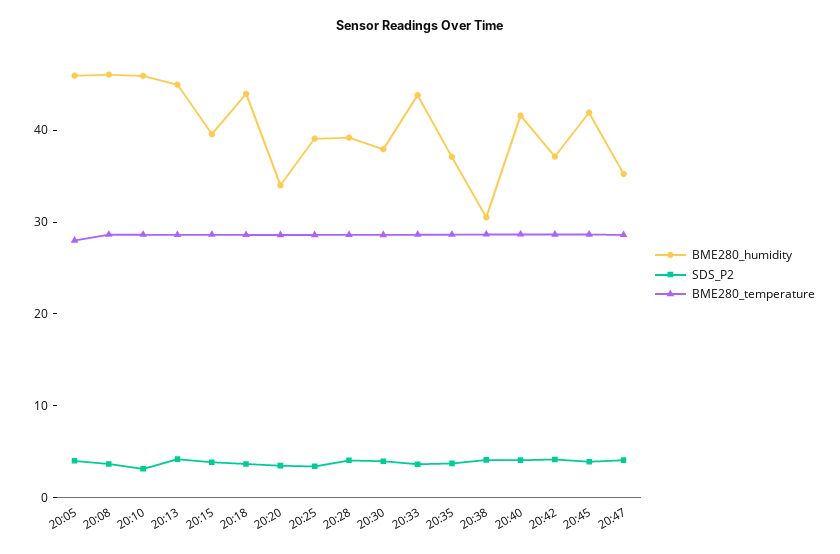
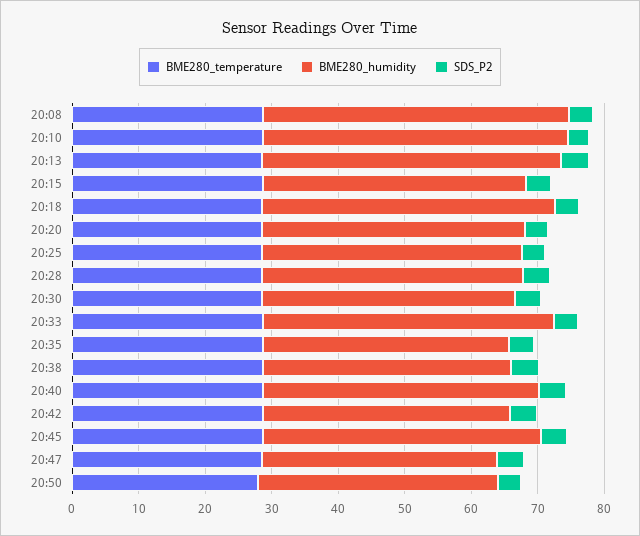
BME280_humidity, 20:05: 46 -> none
SDS_P2, 20:05: 4 -> none
BME280_temperature, 20:05: 28 -> none
BME280_humidity, 20:20: 34 -> 40
BME280_humidity, 20:38: 30 -> 38
BME280_temperature, 20:50: none -> 28
BME280_humidity, 20:50: none -> 36
SDS_P2, 20:50: none -> 4

